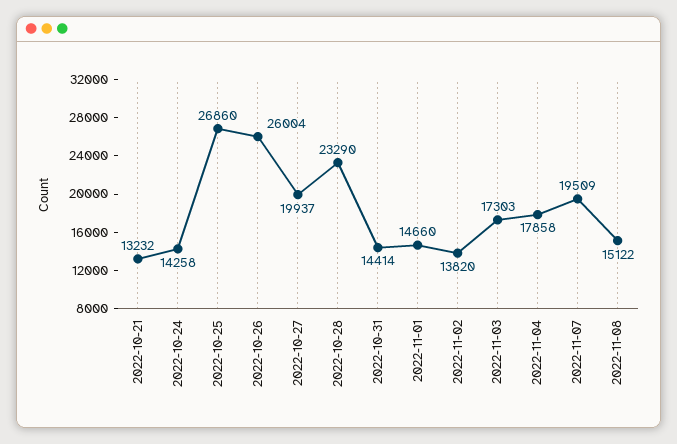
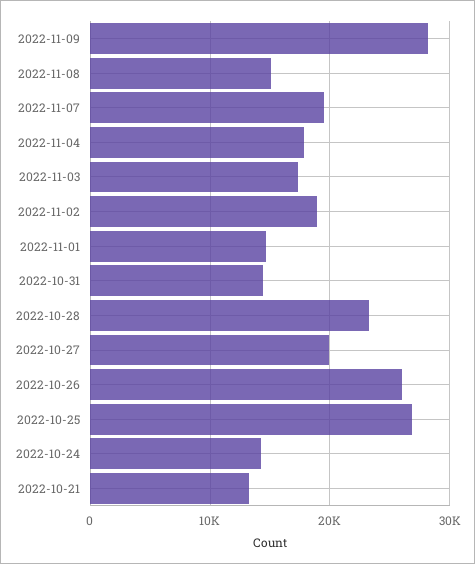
2022-11-02: 13820 -> 19000
2022-11-09: none -> 28000

